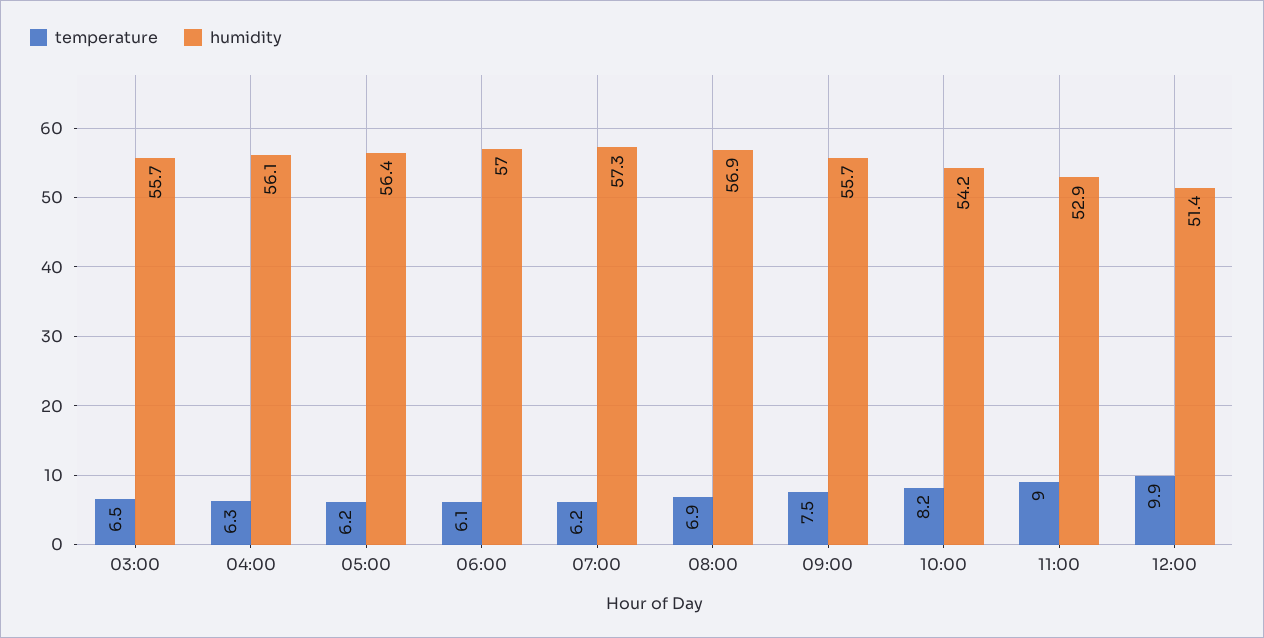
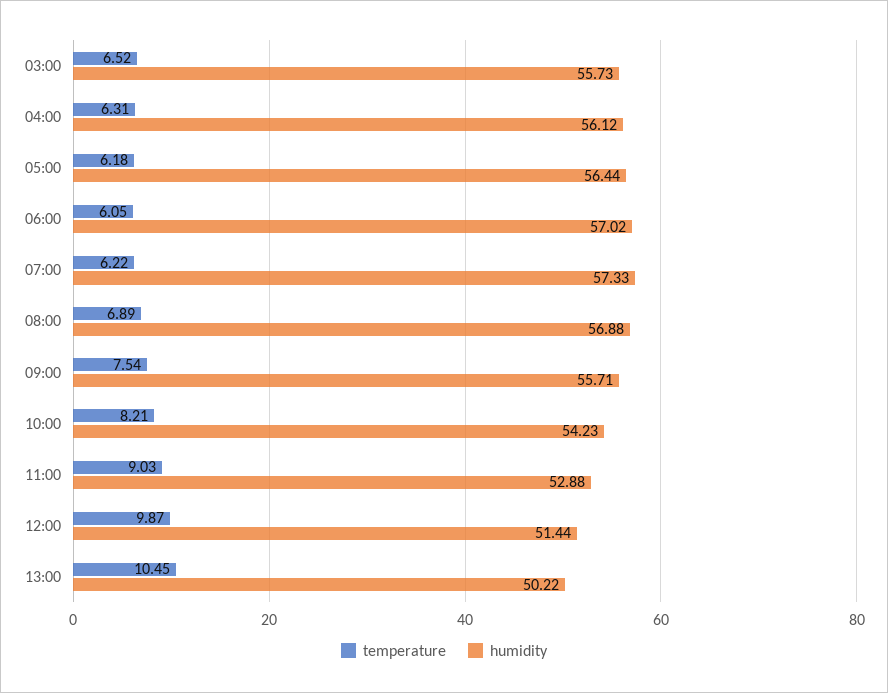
temperature, 13:00: none -> 10.45
humidity, 13:00: none -> 50.22

